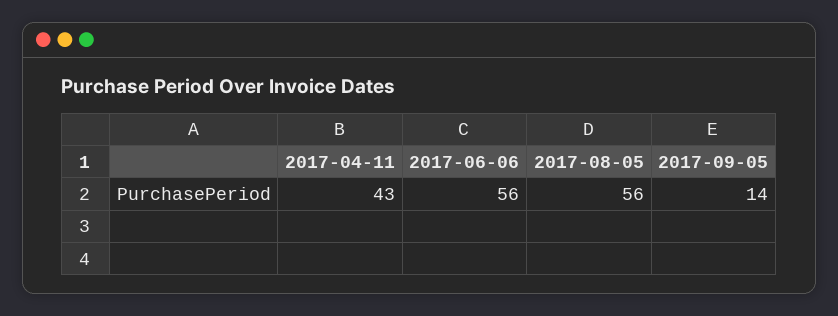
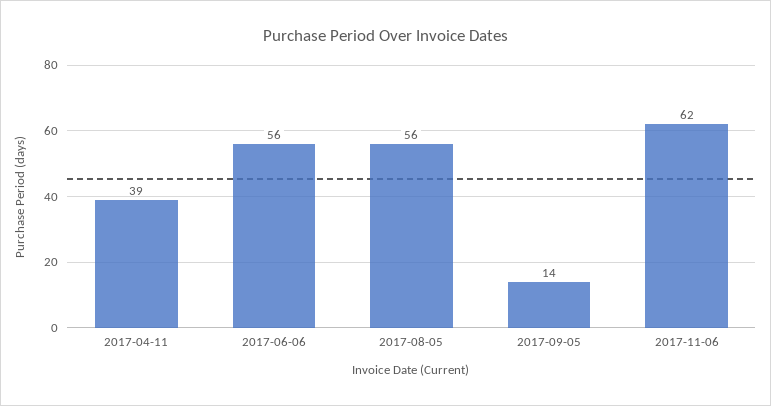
2017-04-11: 43 -> 39
2017-11-06: none -> 62

